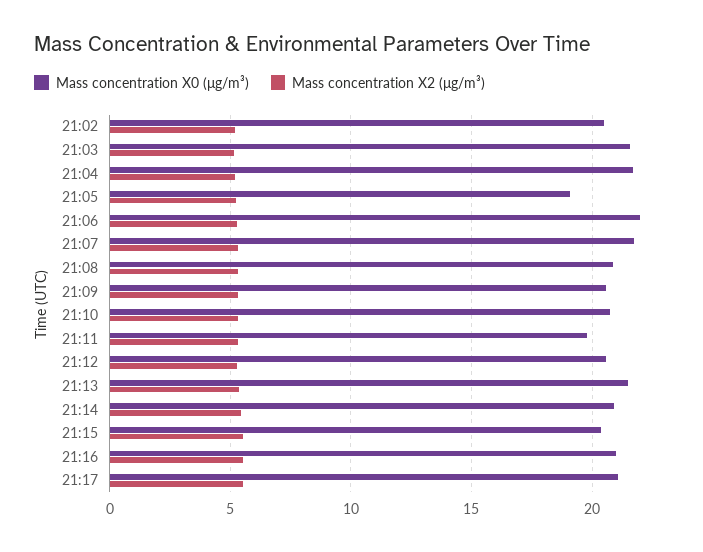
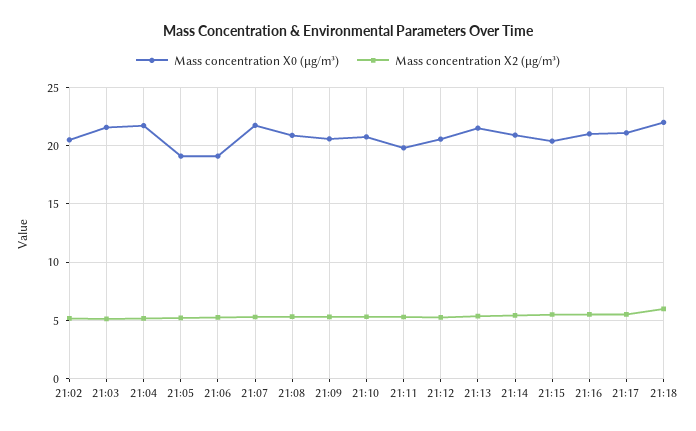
Mass concentration X0 (μg/m³), 21:06: 22 -> 19
Mass concentration X0 (μg/m³), 21:18: none -> 22
Mass concentration X2 (μg/m³), 21:18: none -> 6

